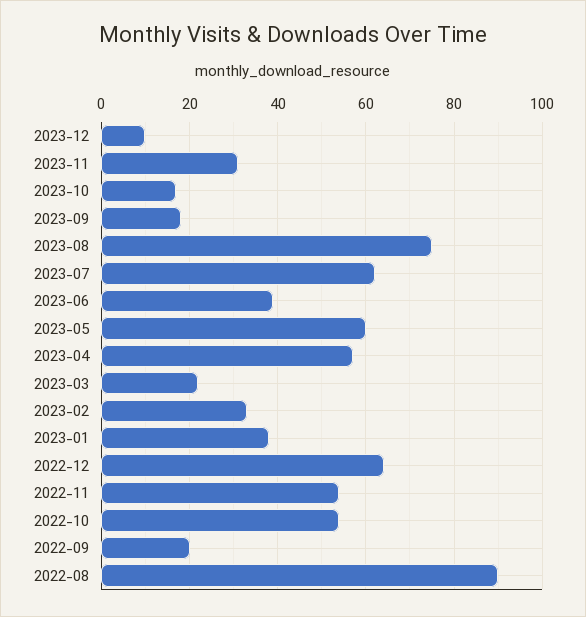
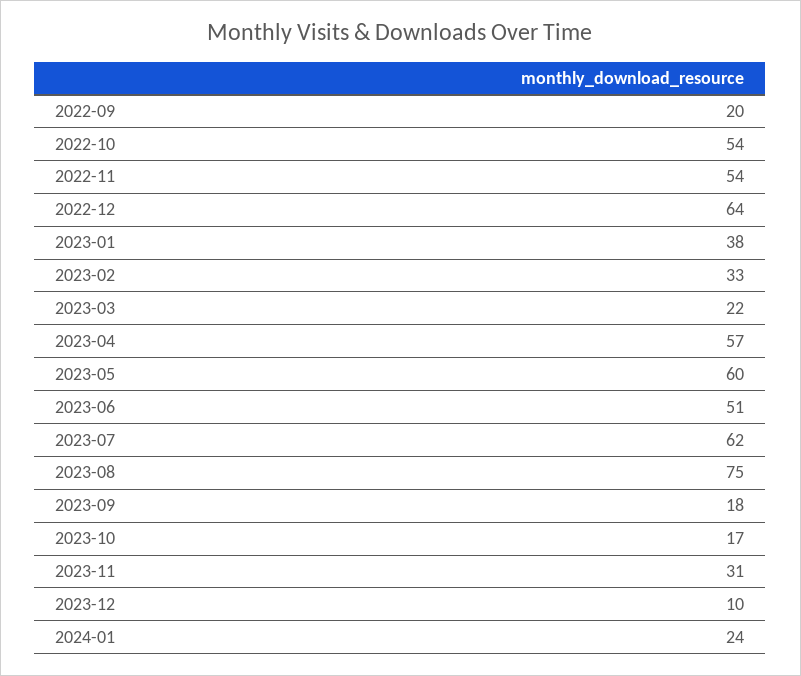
2023-06: 40 -> 51
2022-08: 90 -> none
2024-01: none -> 24

